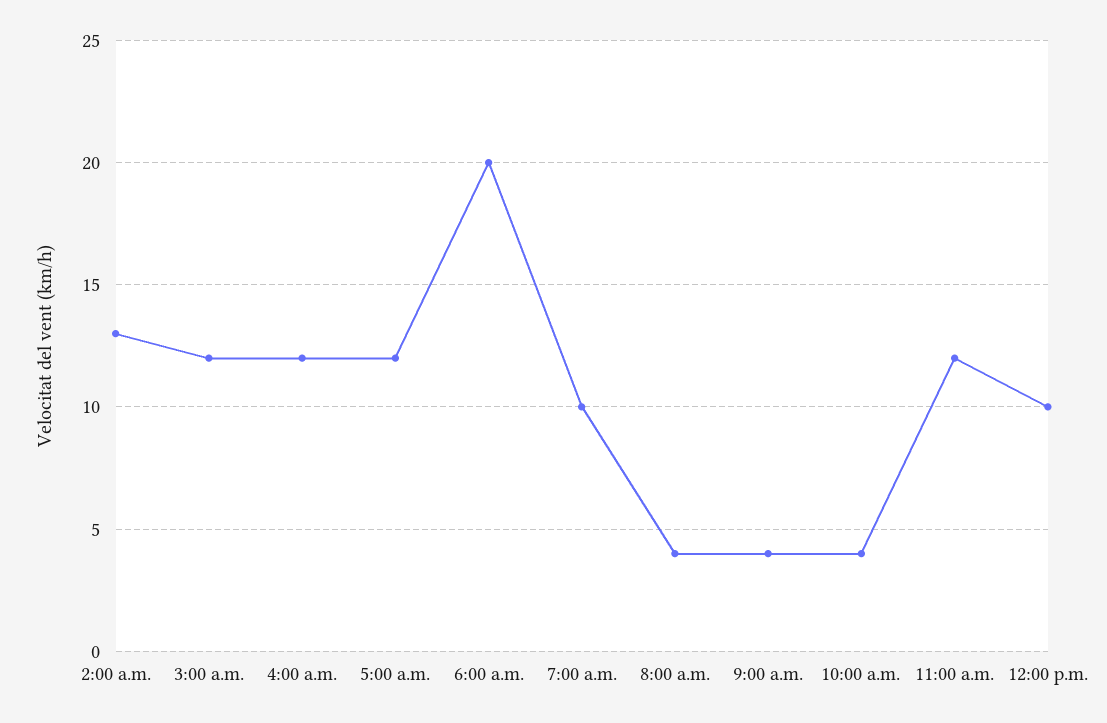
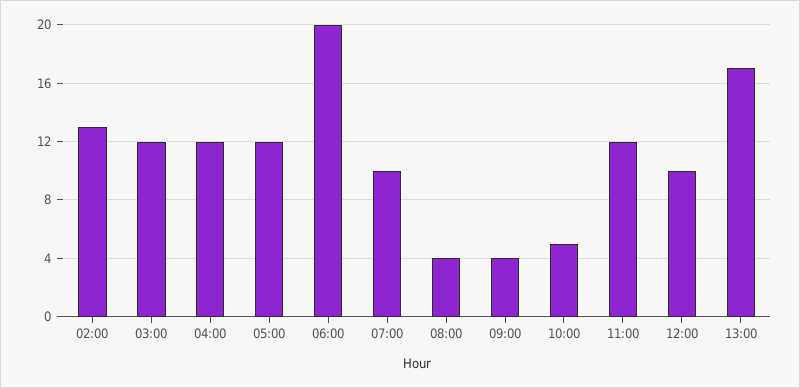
10:00 a.m.: 4 -> 5
13:00: none -> 17

